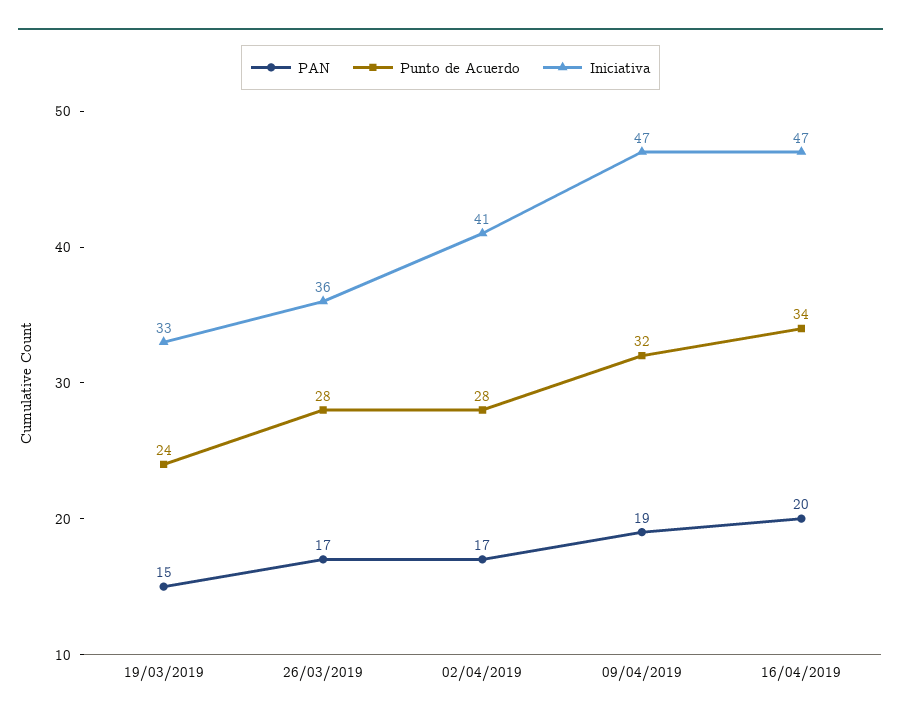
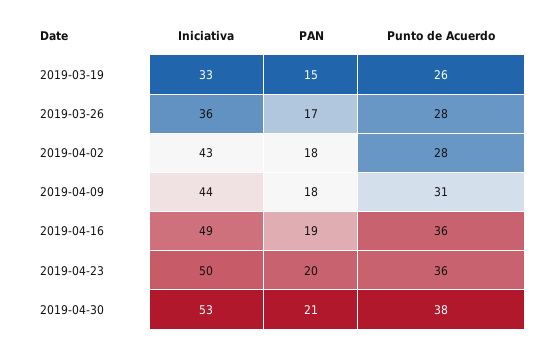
Punto de Acuerdo, 19/03/2019: 24 -> 26
PAN, 02/04/2019: 17 -> 18
Iniciativa, 02/04/2019: 41 -> 43
PAN, 09/04/2019: 19 -> 18
Punto de Acuerdo, 09/04/2019: 32 -> 31
Iniciativa, 09/04/2019: 47 -> 44
PAN, 16/04/2019: 20 -> 19
Punto de Acuerdo, 16/04/2019: 34 -> 36
Iniciativa, 16/04/2019: 47 -> 49
Iniciativa, 2019-04-23: none -> 50
PAN, 2019-04-23: none -> 20
Punto de Acuerdo, 2019-04-23: none -> 36
Iniciativa, 2019-04-30: none -> 53
PAN, 2019-04-30: none -> 21
Punto de Acuerdo, 2019-04-30: none -> 38

